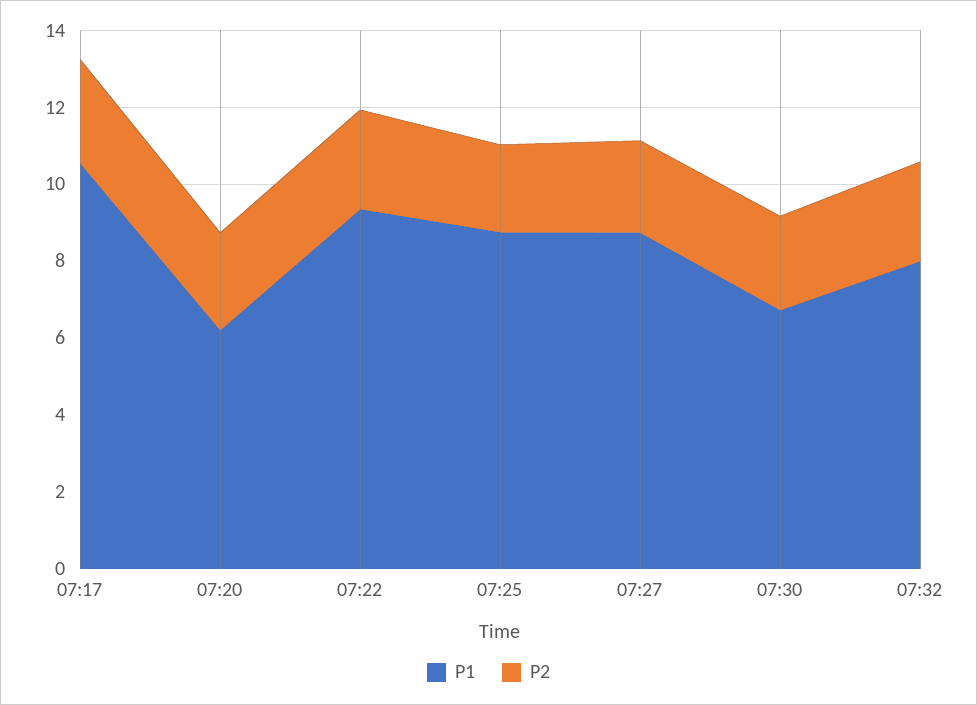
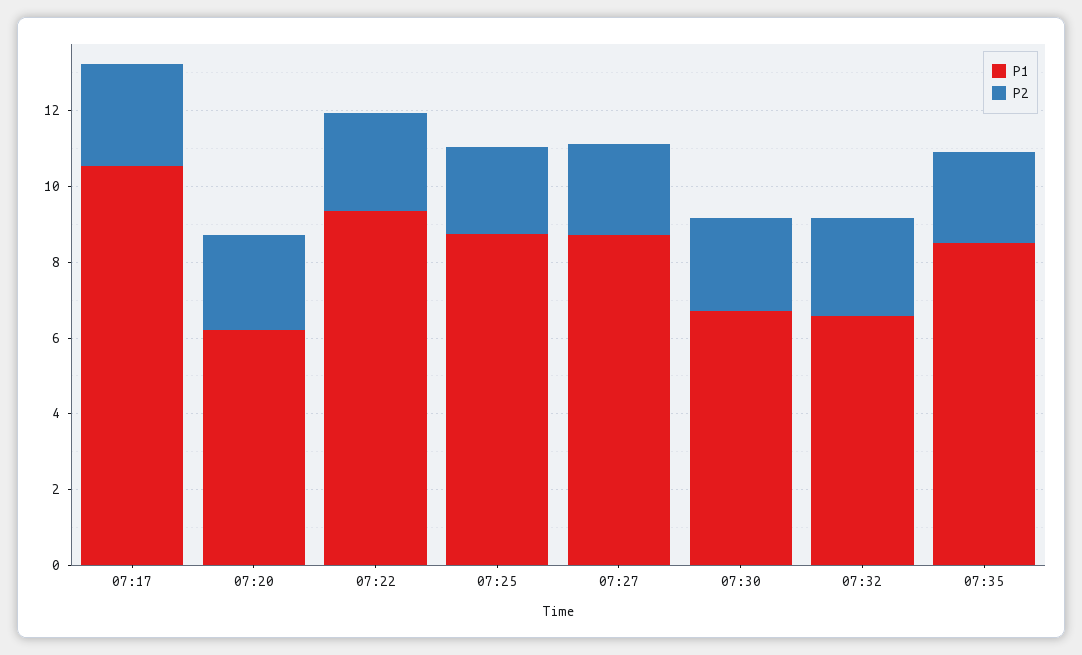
P1, 07:32: 8 -> 6.5
P1, 07:35: none -> 8.5
P2, 07:35: none -> 2.5

